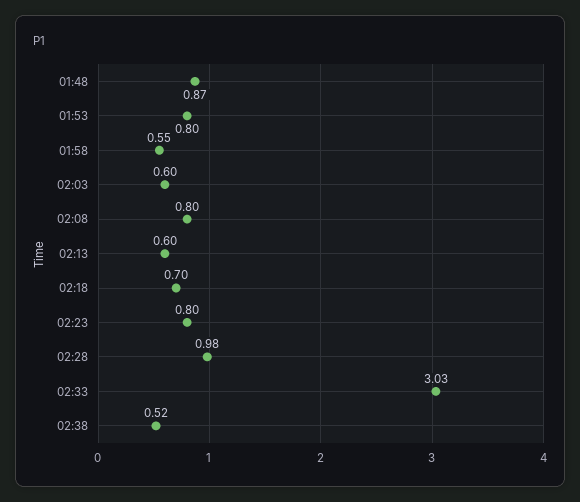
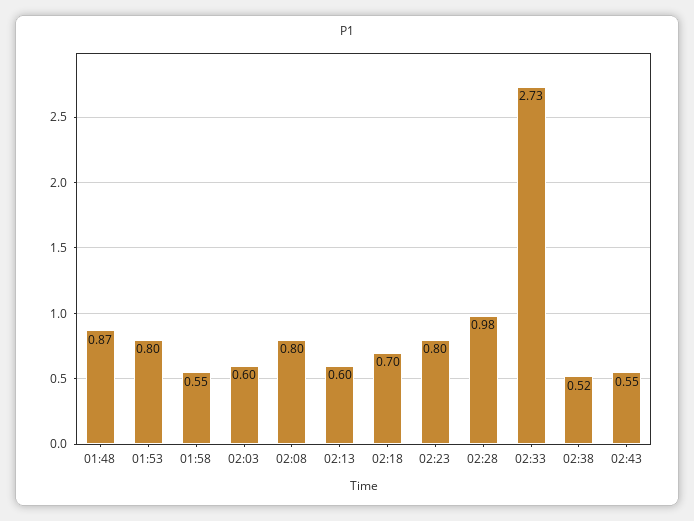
02:33: 3.03 -> 2.73
02:43: none -> 0.55

